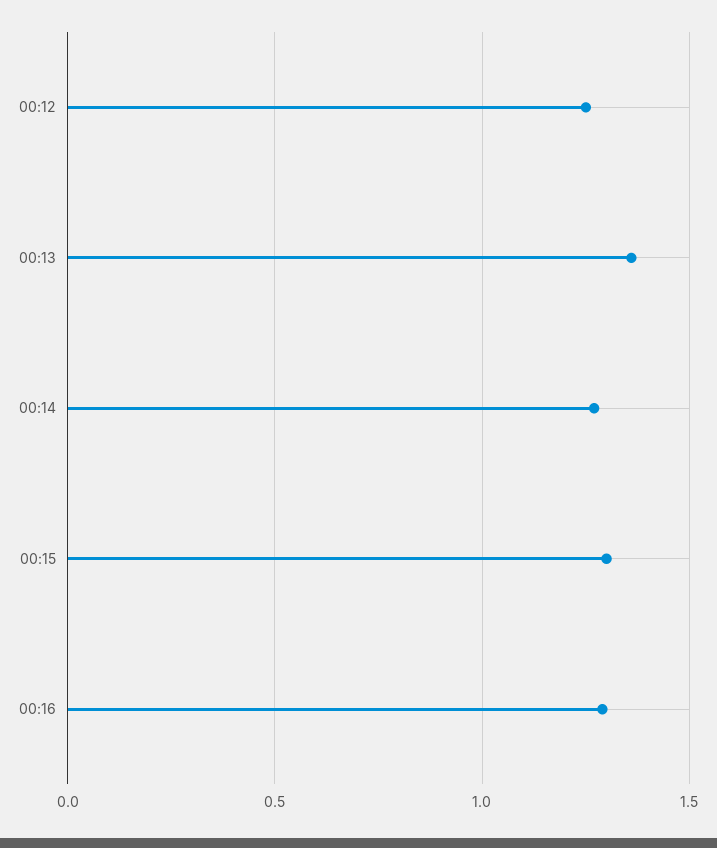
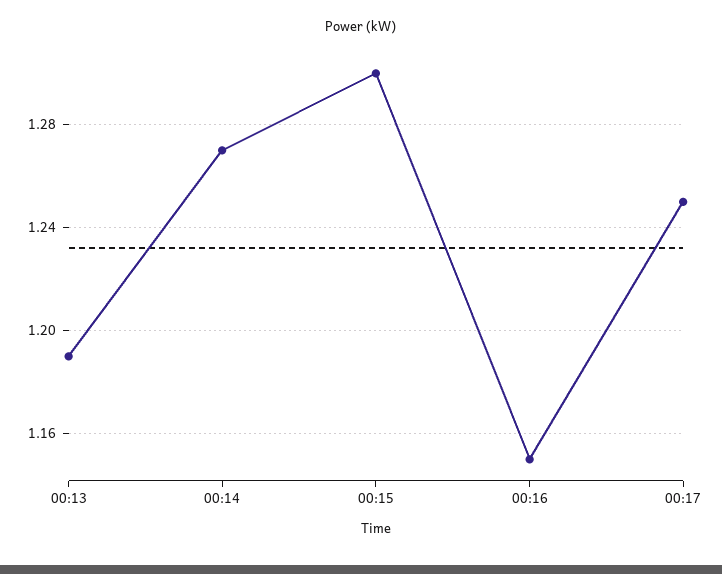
00:12: 1.25 -> none
00:13: 1.35 -> 1.19
00:16: 1.3 -> 1.15
00:17: none -> 1.25

